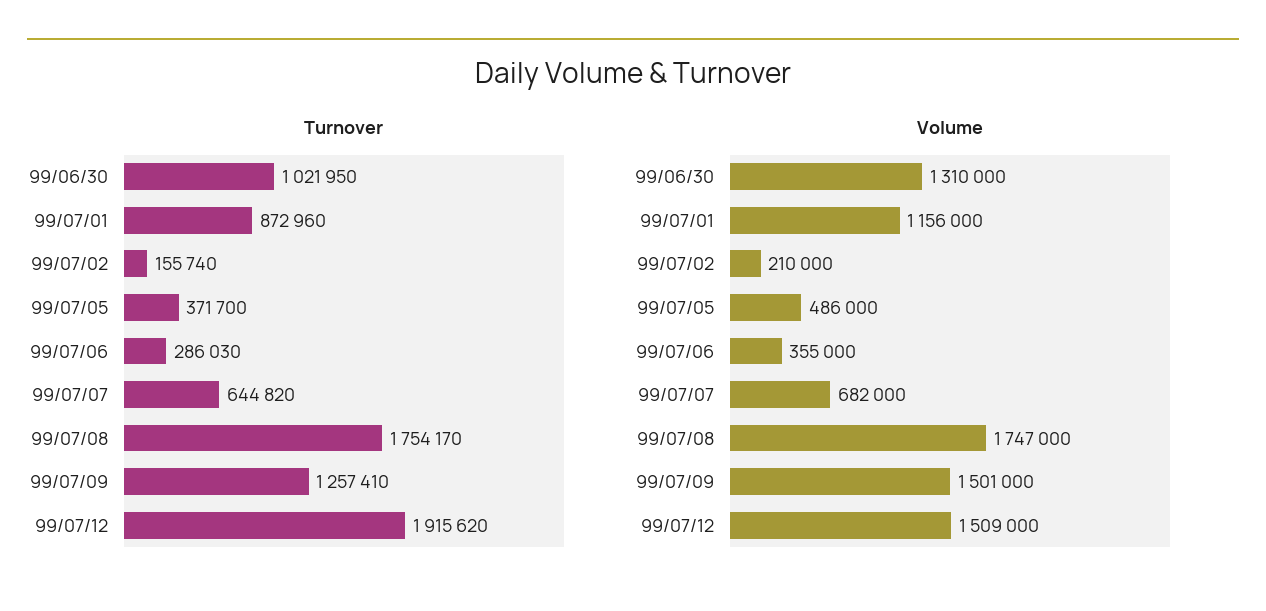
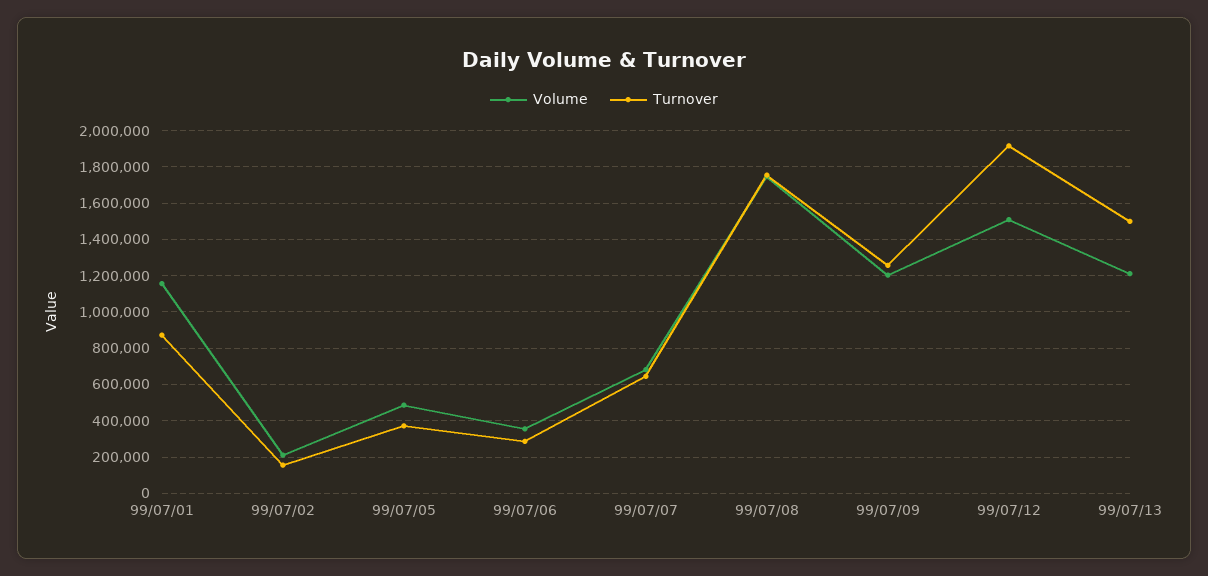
Turnover, 99/06/30: 1021950 -> none
Volume, 99/06/30: 1310000 -> none
Volume, 99/07/09: 1501000 -> 1200000
Volume, 99/07/13: none -> 1200000
Turnover, 99/07/13: none -> 1500000

